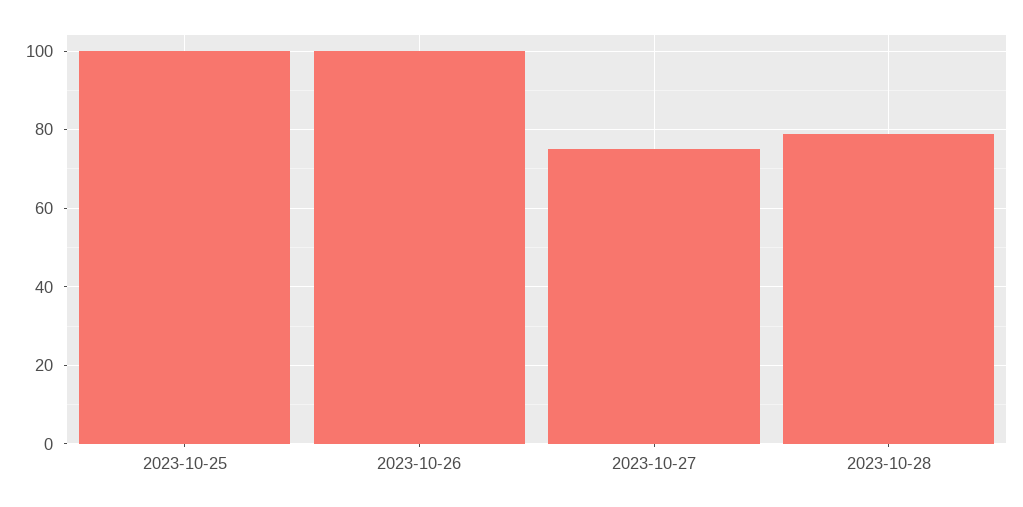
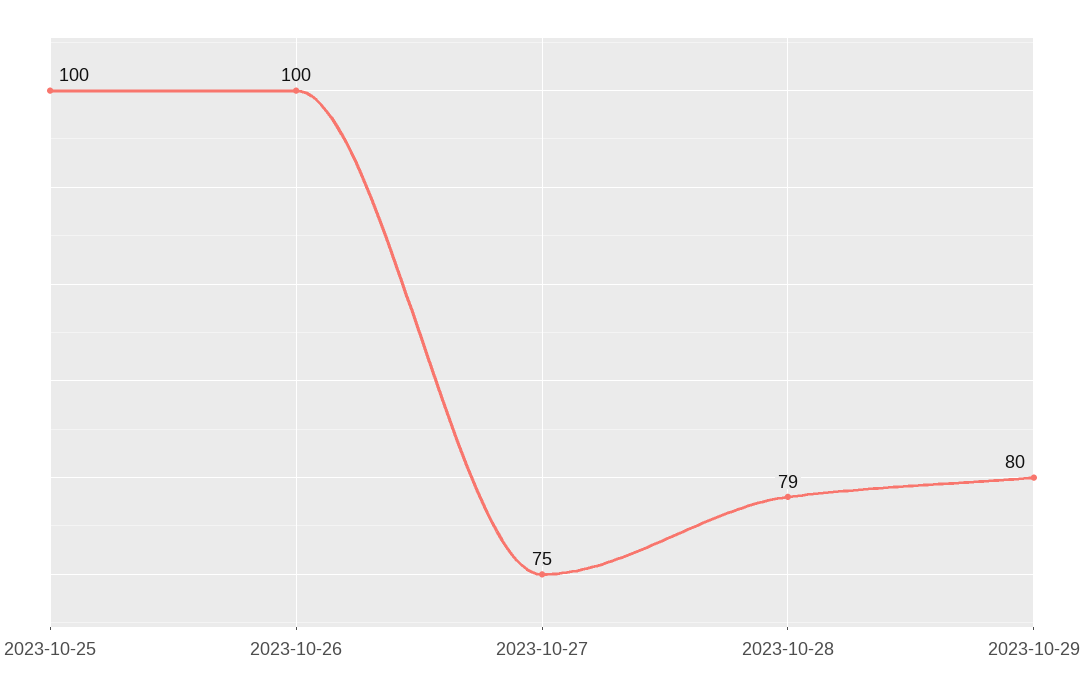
2023-10-29: none -> 80

